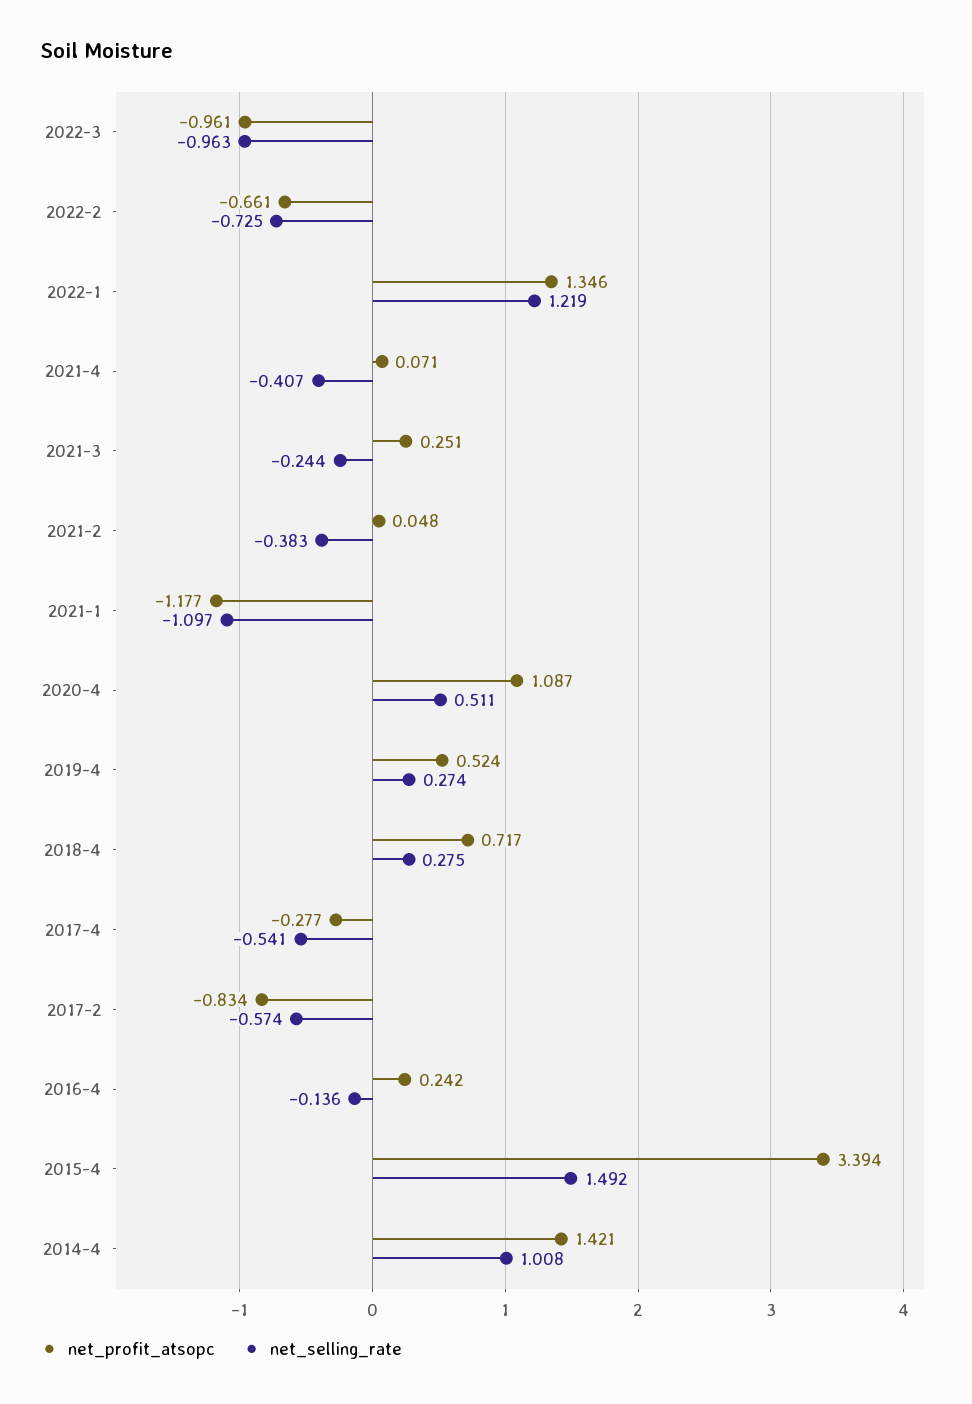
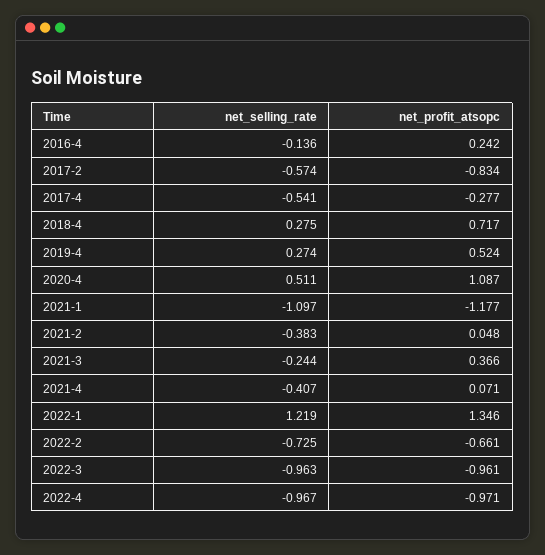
net_profit_atsopc, 2021-3: 0.251 -> 0.366
net_profit_atsopc, 2015-4: 3.394 -> none
net_selling_rate, 2015-4: 1.492 -> none
net_profit_atsopc, 2014-4: 1.421 -> none
net_selling_rate, 2014-4: 1.008 -> none
net_selling_rate, 2022-4: none -> -0.967
net_profit_atsopc, 2022-4: none -> -0.971

